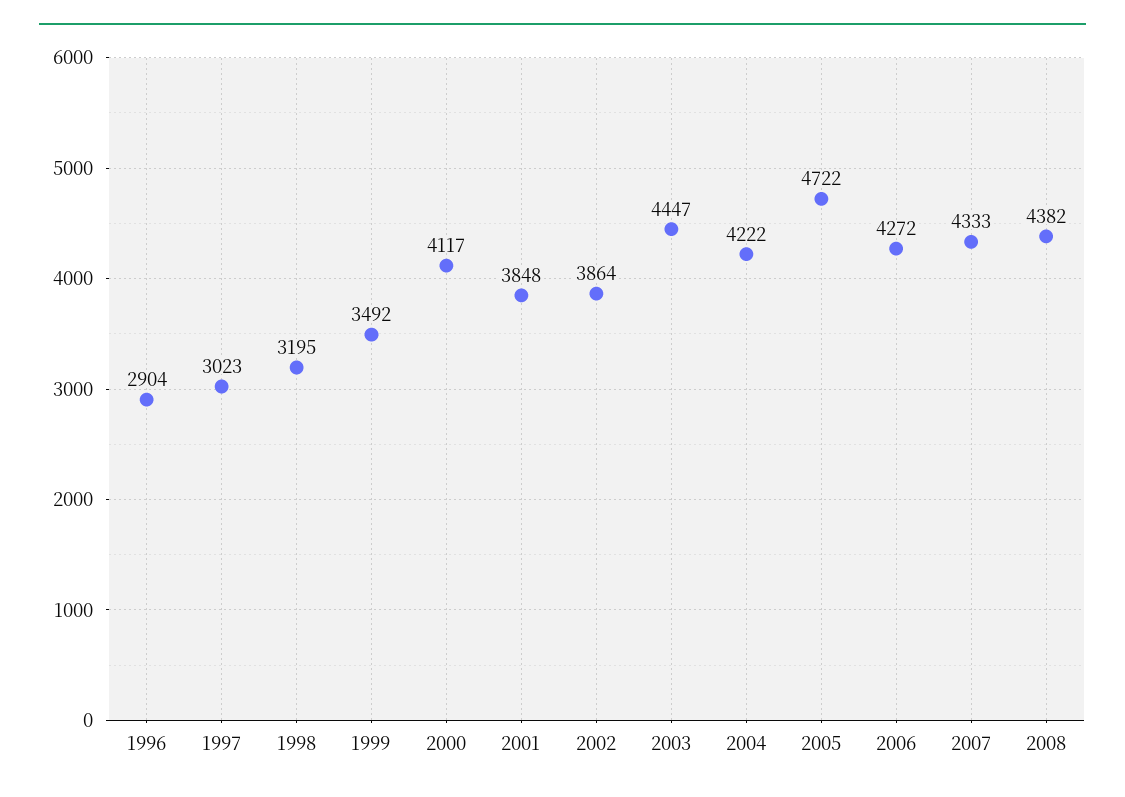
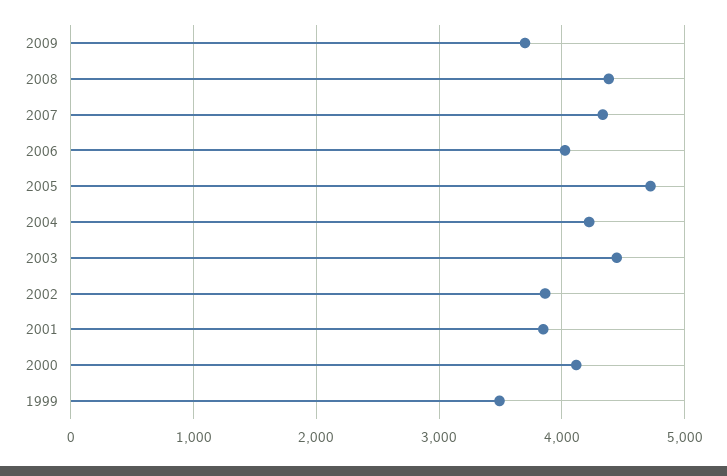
1996: 2904 -> none
1997: 3023 -> none
1998: 3195 -> none
2006: 4272 -> 4000
2009: none -> 3700

